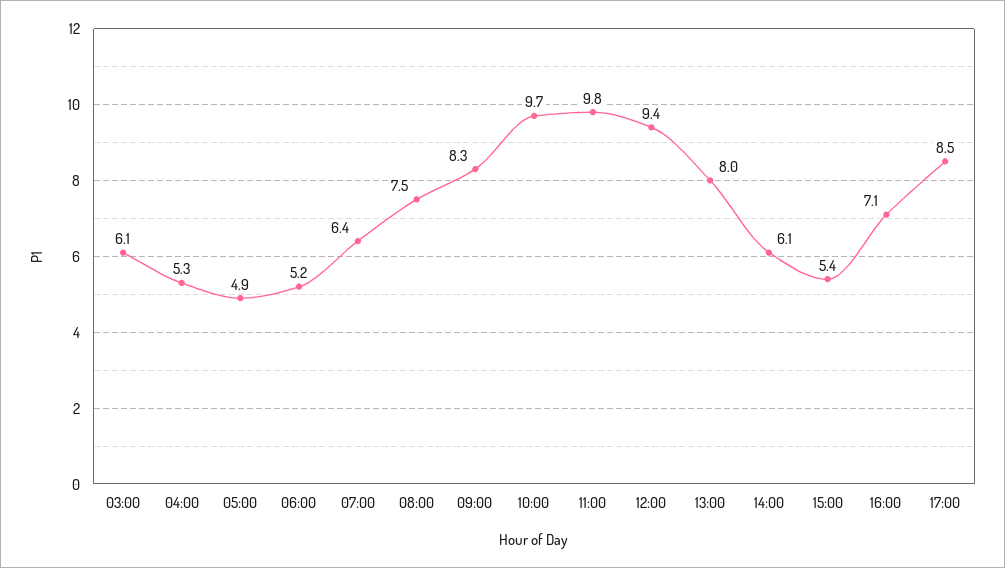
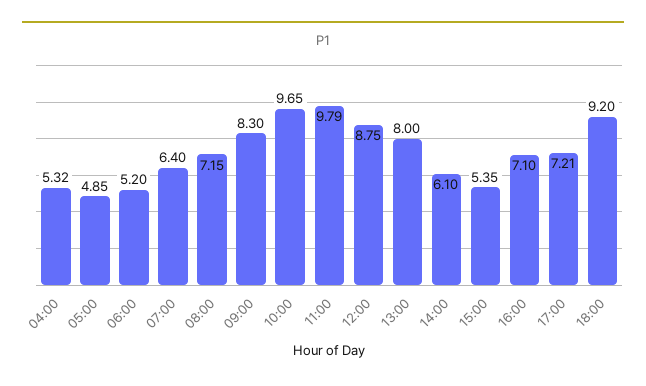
03:00: 6.1 -> none
08:00: 7.5 -> 7.15
12:00: 9.4 -> 8.75
17:00: 8.5 -> 7.21
18:00: none -> 9.2

